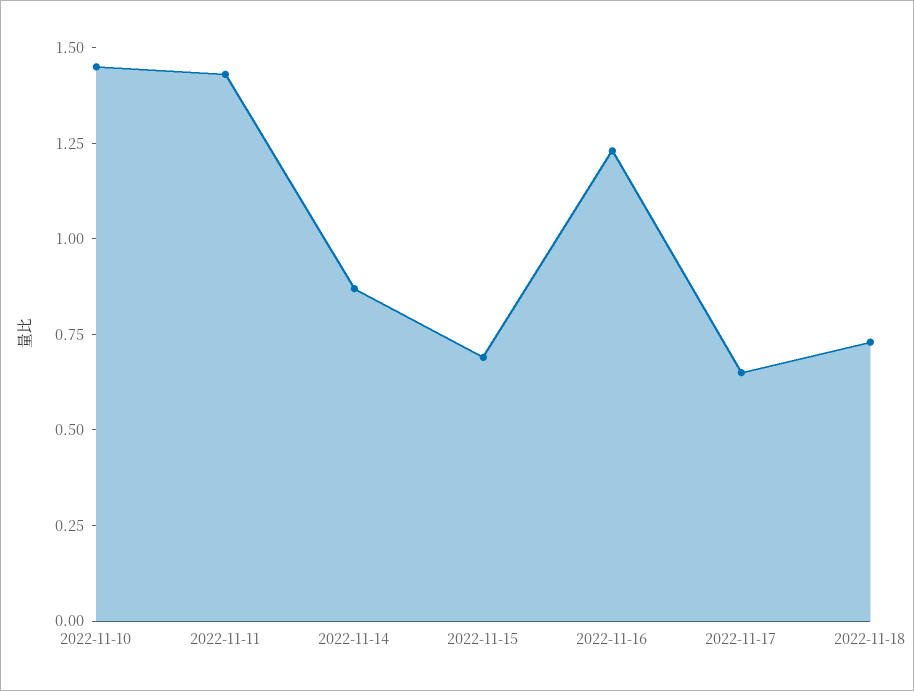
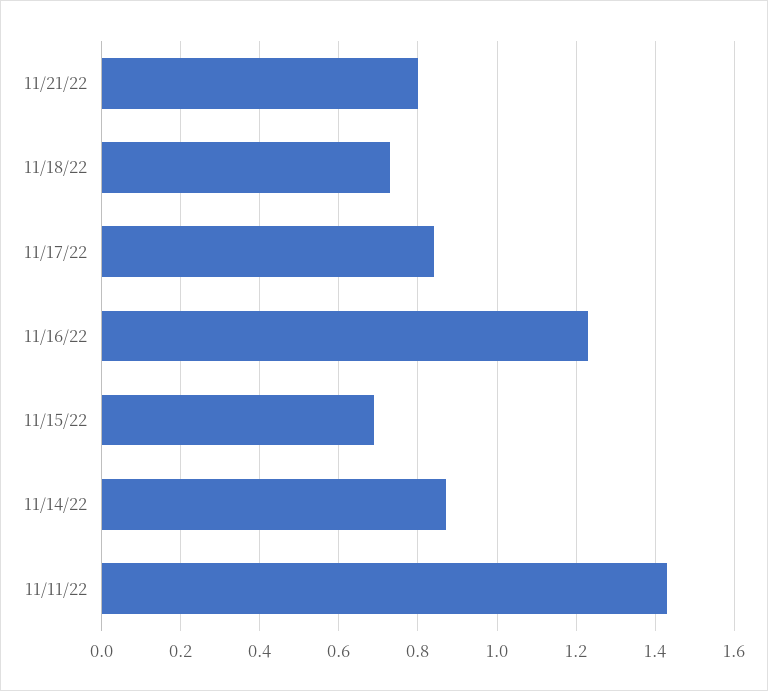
2022-11-10: 1.45 -> none
2022-11-17: 0.65 -> 0.85
11/21/22: none -> 0.8

